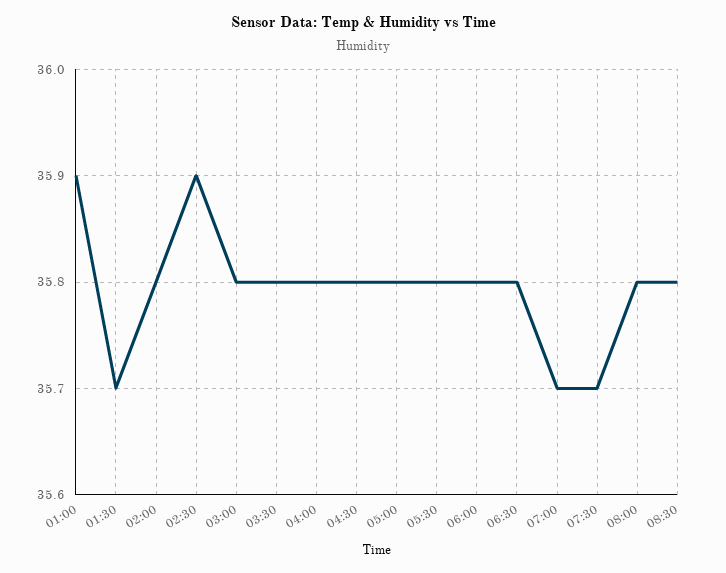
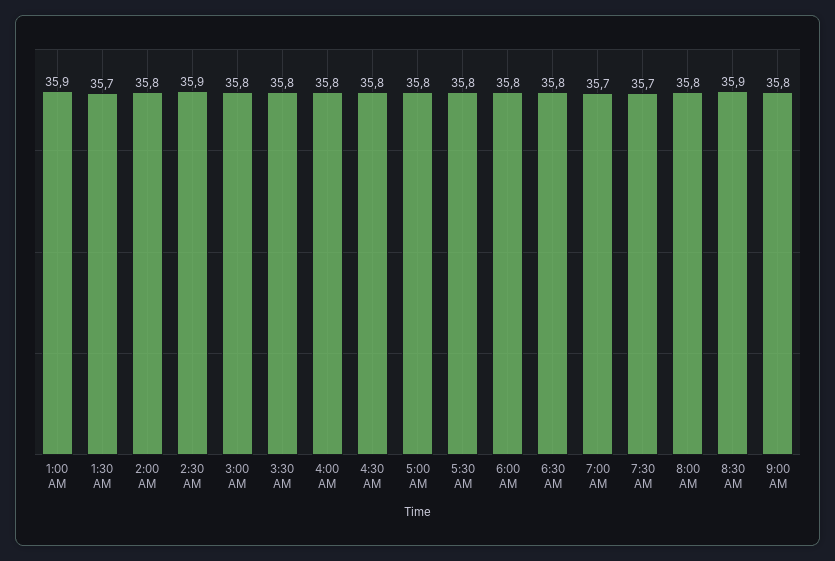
08:30: 35.8 -> 35.9
9:00 AM: none -> 35.8

